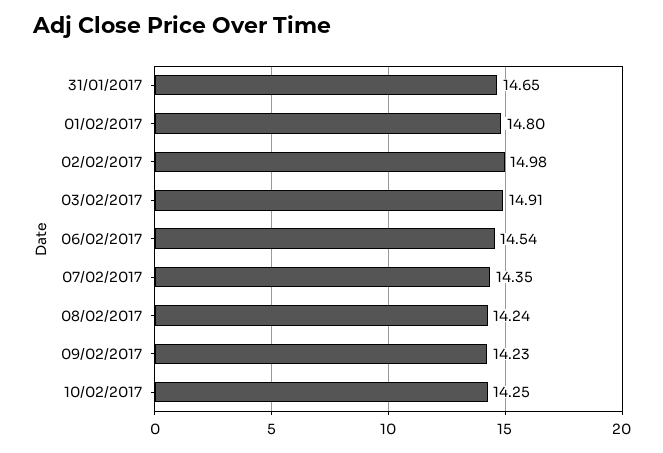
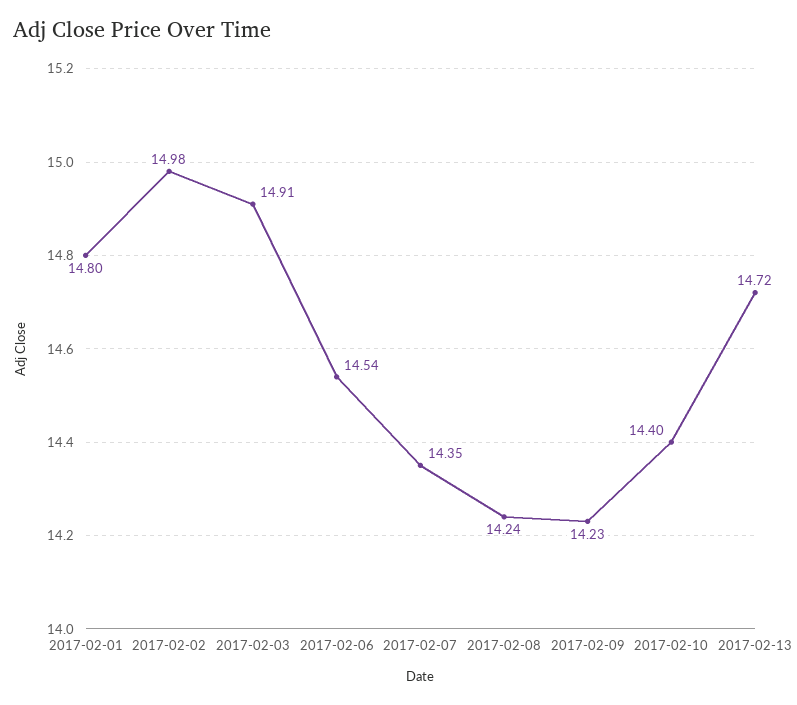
31/01/2017: 14.65 -> none
10/02/2017: 14.25 -> 14.4
2017-02-13: none -> 14.72

